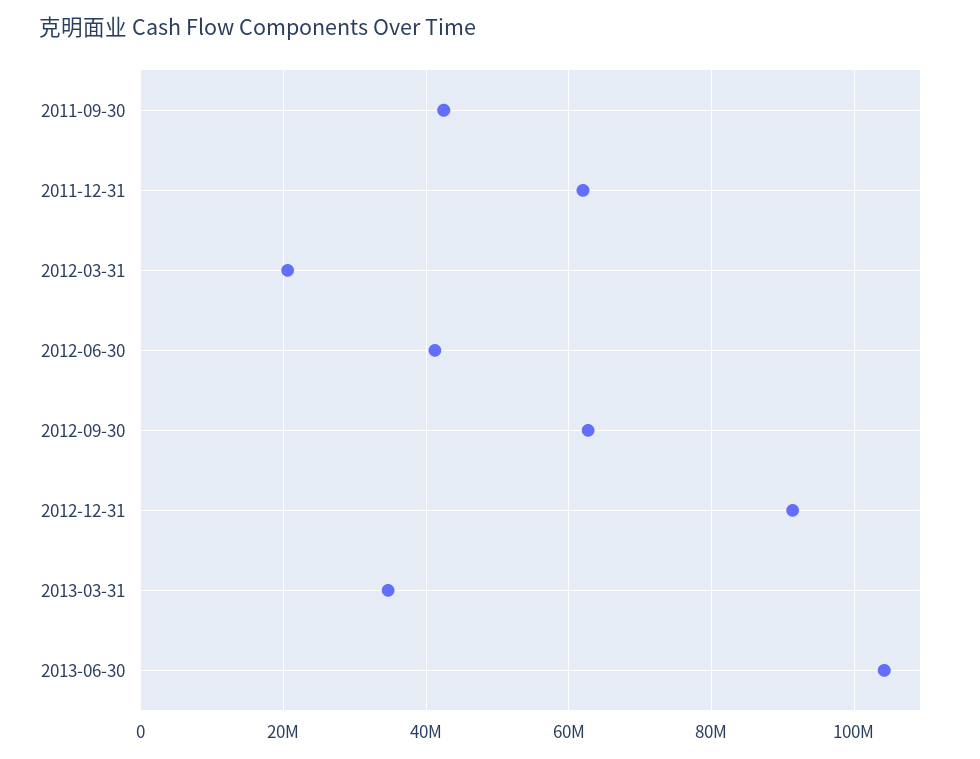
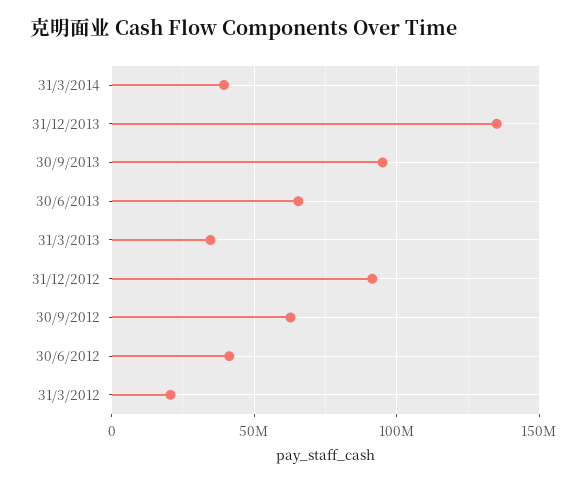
2011-09-30: 42000000 -> none
2011-12-31: 62000000 -> none
2013-06-30: 104000000 -> 65000000
31/3/2014: none -> 40000000
31/12/2013: none -> 135000000
30/9/2013: none -> 95000000

